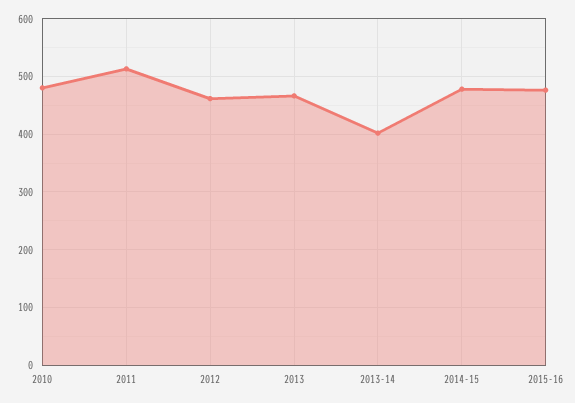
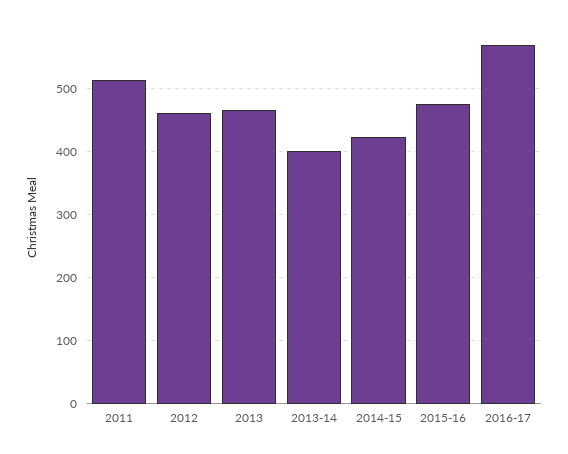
2010: 480 -> none
2014-15: 480 -> 420
2016-17: none -> 570

